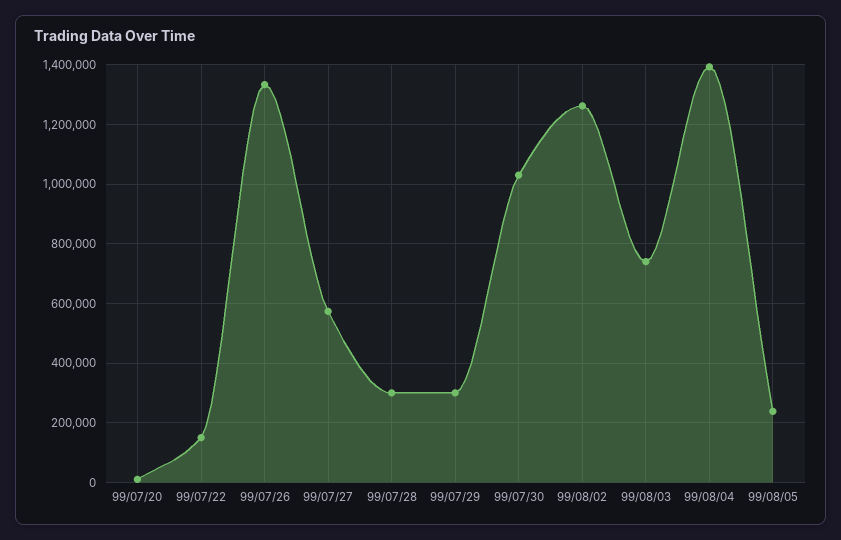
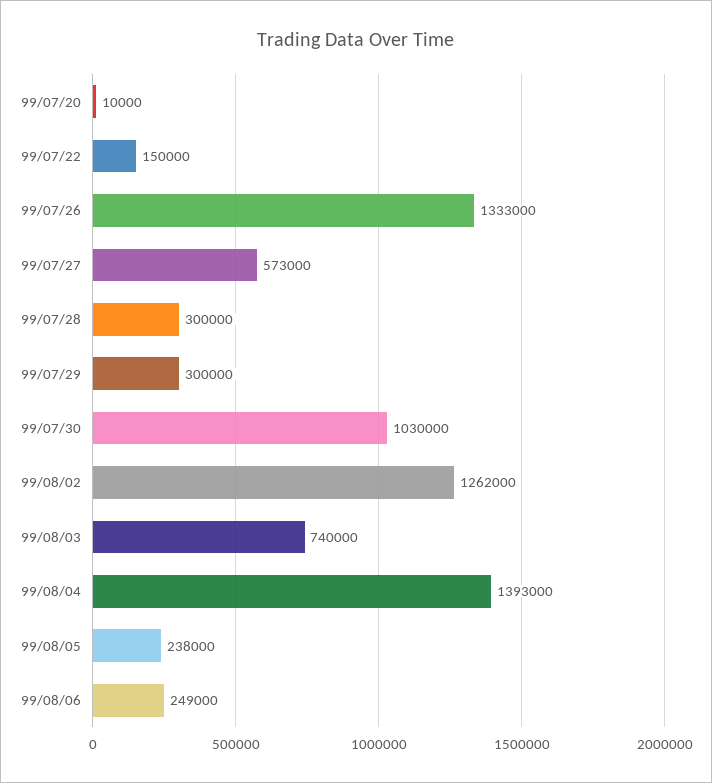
99/08/06: none -> 249000

